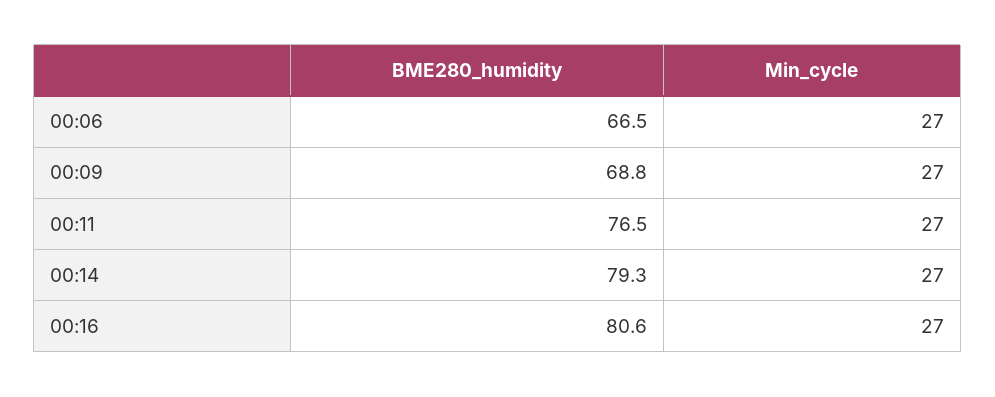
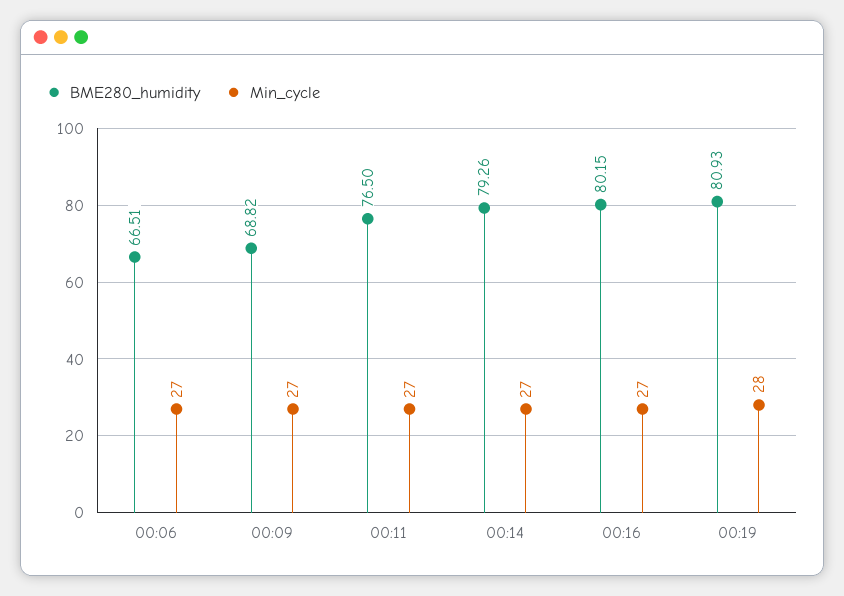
BME280_humidity, 00:16: 80.6 -> 80.15
BME280_humidity, 00:19: none -> 80.93
Min_cycle, 00:19: none -> 28

